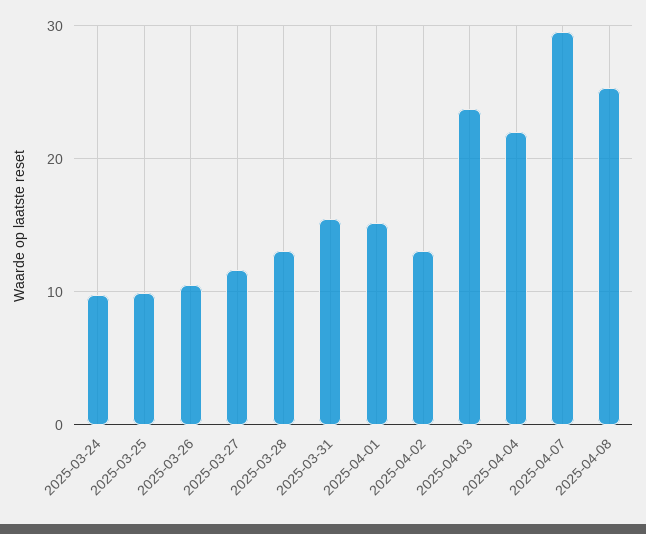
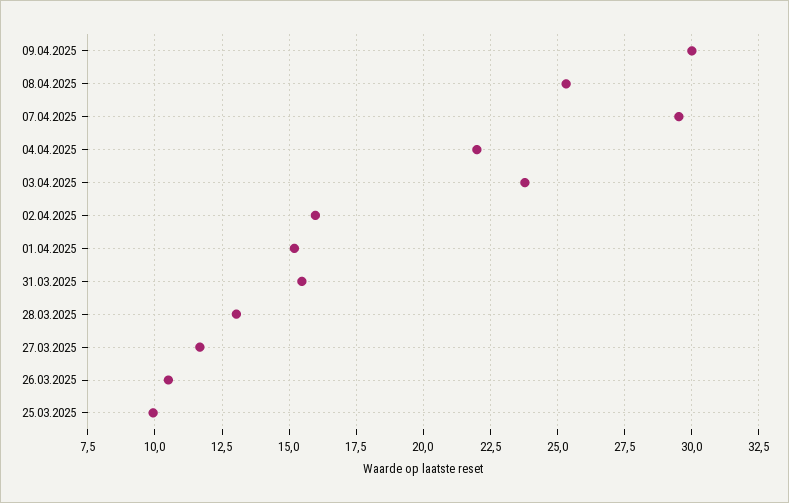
2025-03-24: 10 -> none
2025-04-02: 13 -> 16
09.04.2025: none -> 30

